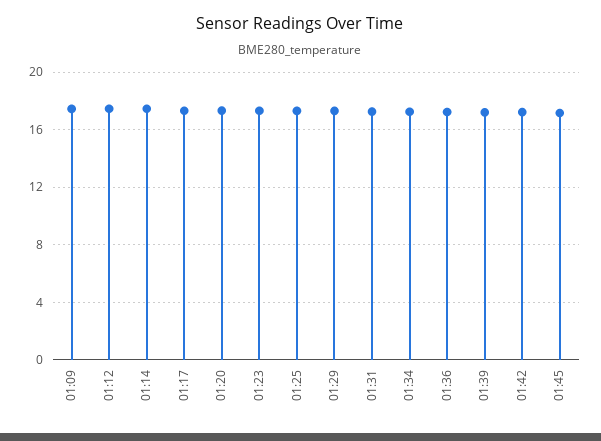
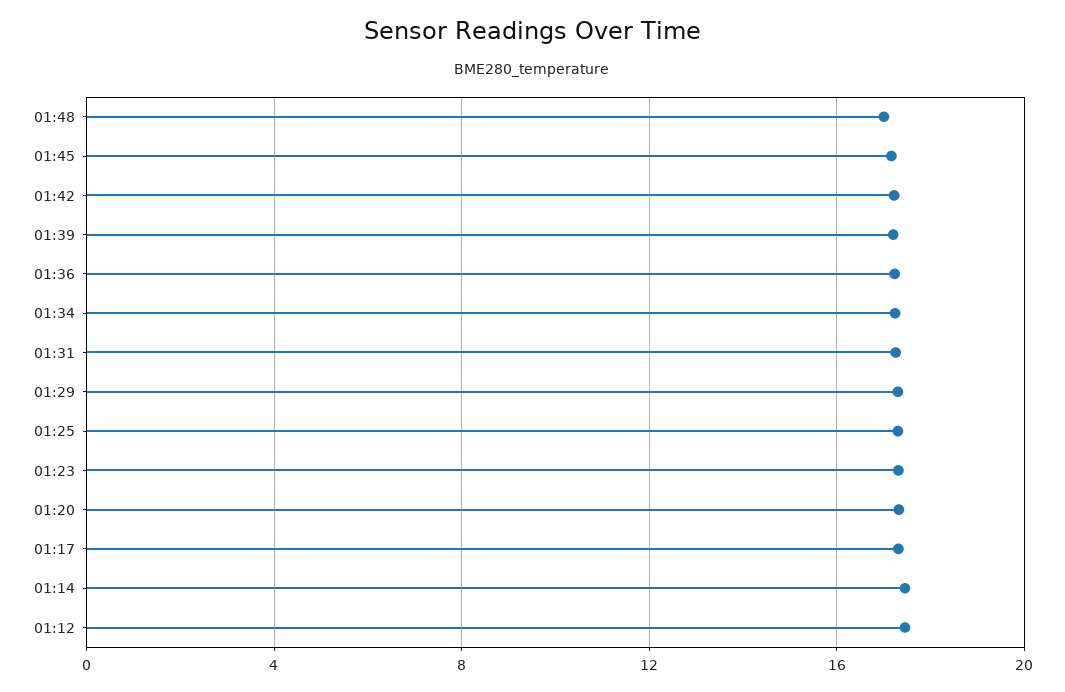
01:09: 17.5 -> none
01:48: none -> 17

